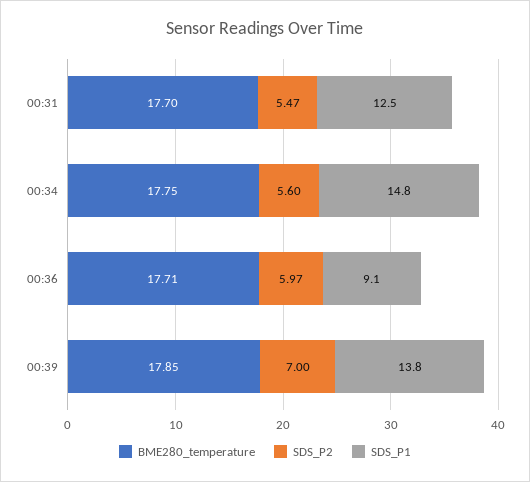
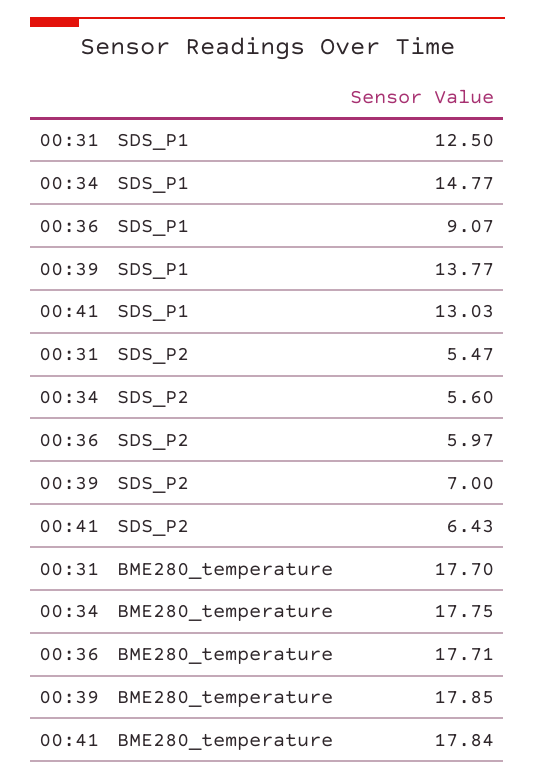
SDS_P1, 00:41: none -> 13.03
SDS_P2, 00:41: none -> 6.43
BME280_temperature, 00:41: none -> 17.84

